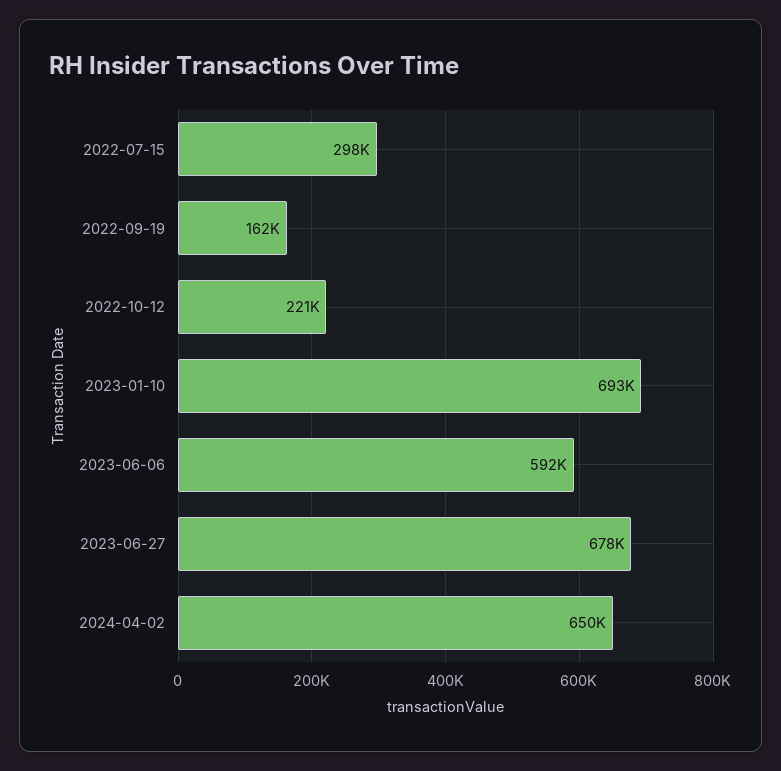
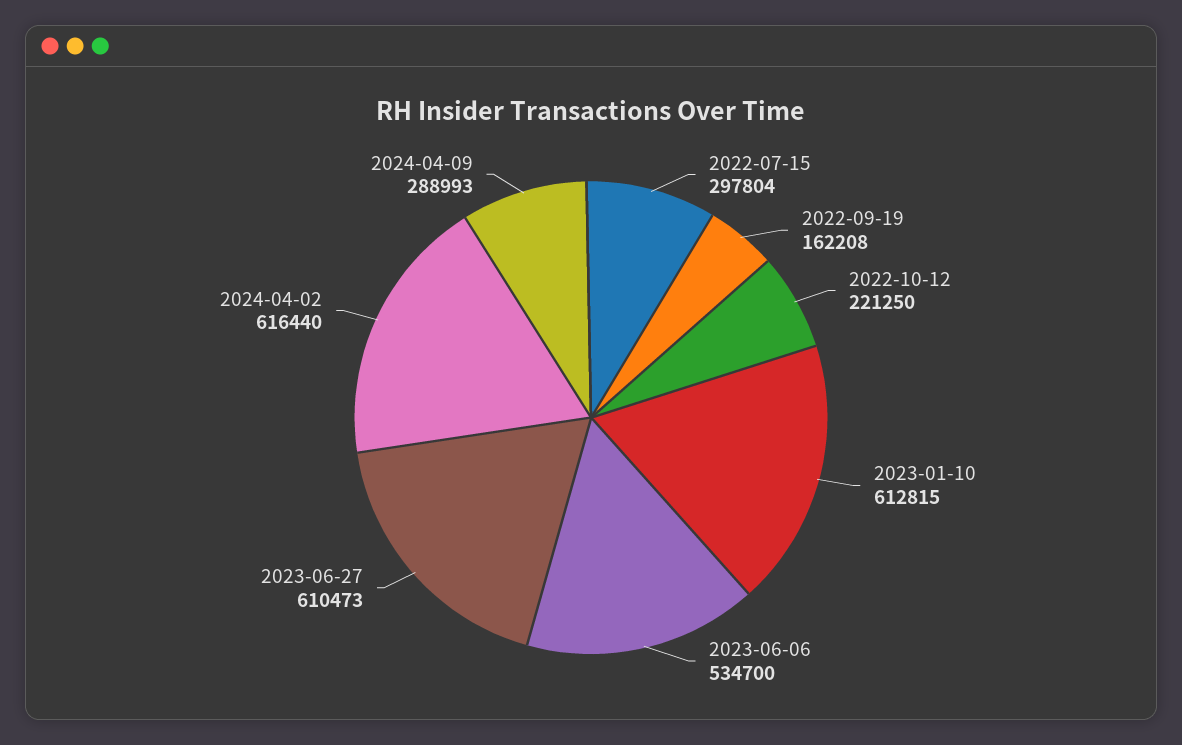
2023-01-10: 693000 -> 612815
2023-06-06: 592000 -> 534700
2023-06-27: 678000 -> 610473
2024-04-02: 650000 -> 616440
2024-04-09: none -> 288993

